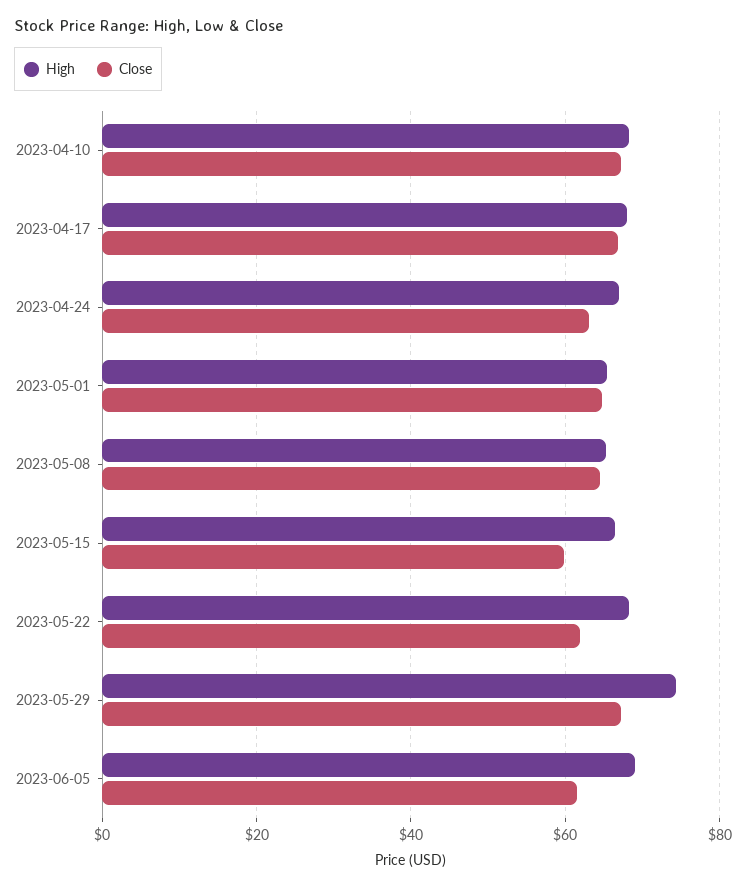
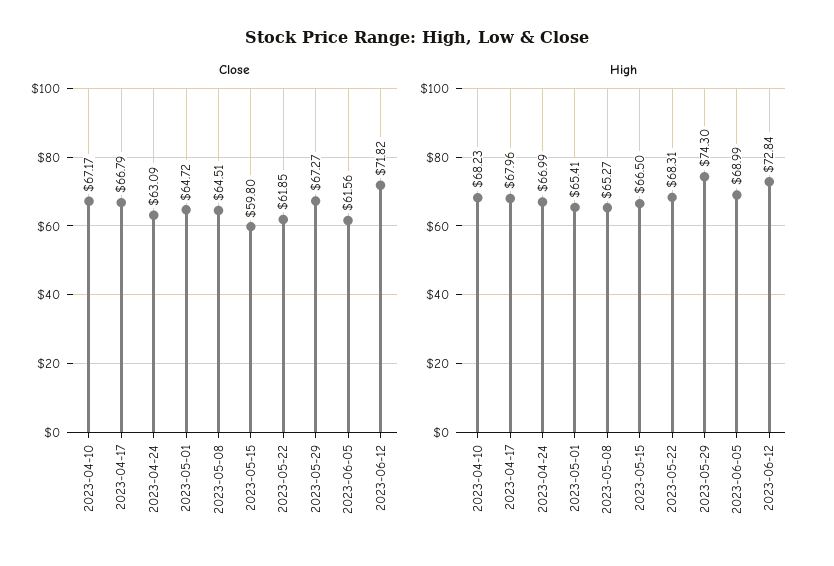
Close, 2023-06-12: none -> 71.82
High, 2023-06-12: none -> 72.84

